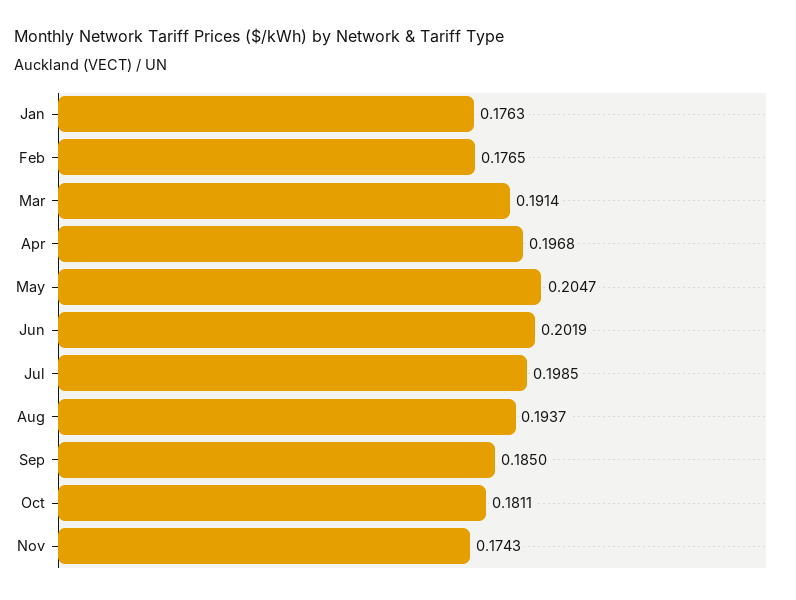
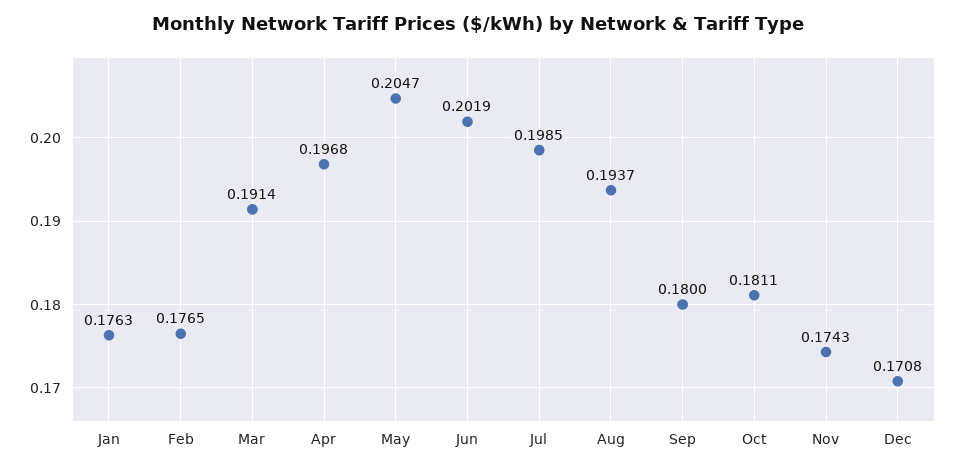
Sep: 0.185 -> 0.18
Dec: none -> 0.1708

